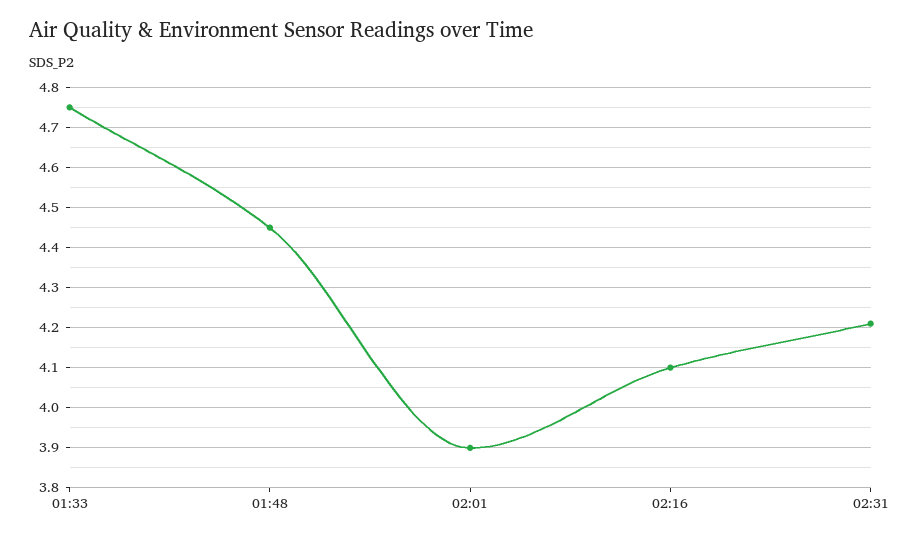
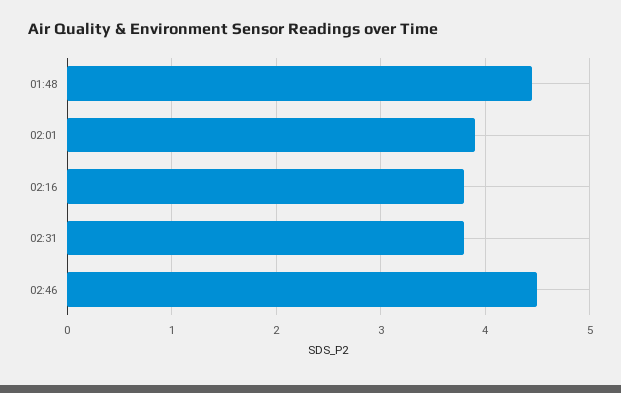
01:33: 4.75 -> none
02:16: 4.1 -> 3.8
02:31: 4.2 -> 3.8
02:46: none -> 4.5

